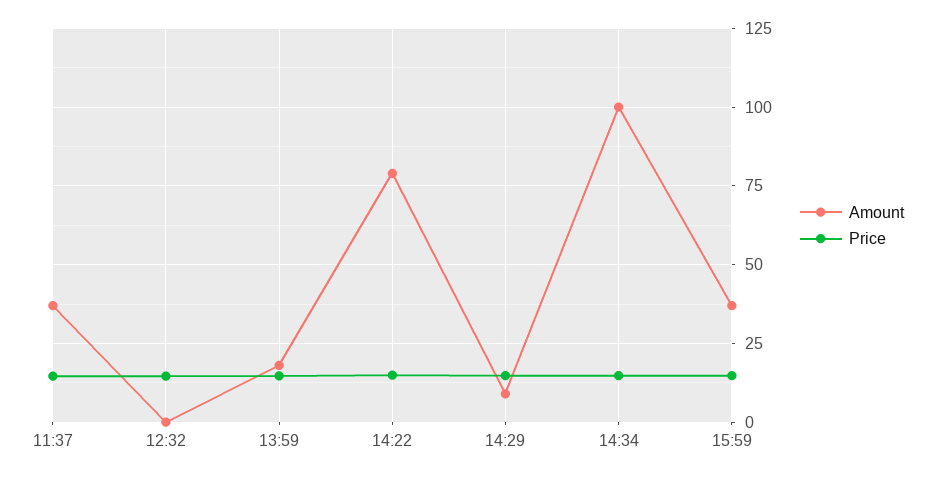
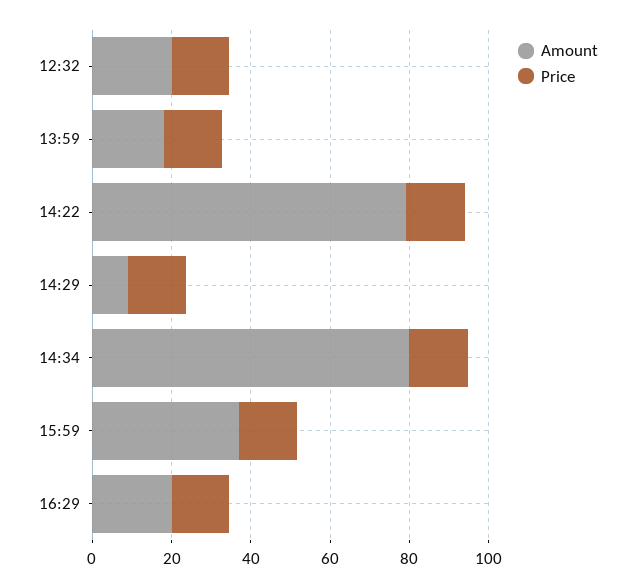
Amount, 11:37: 37.5 -> none
Price, 11:37: 15 -> none
Amount, 12:32: 0 -> 20
Amount, 14:34: 100 -> 80
Amount, 16:29: none -> 20
Price, 16:29: none -> 15

